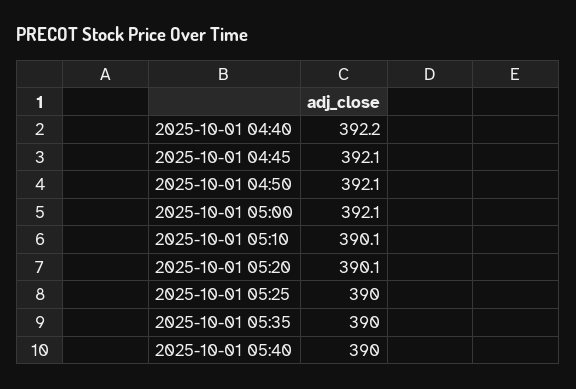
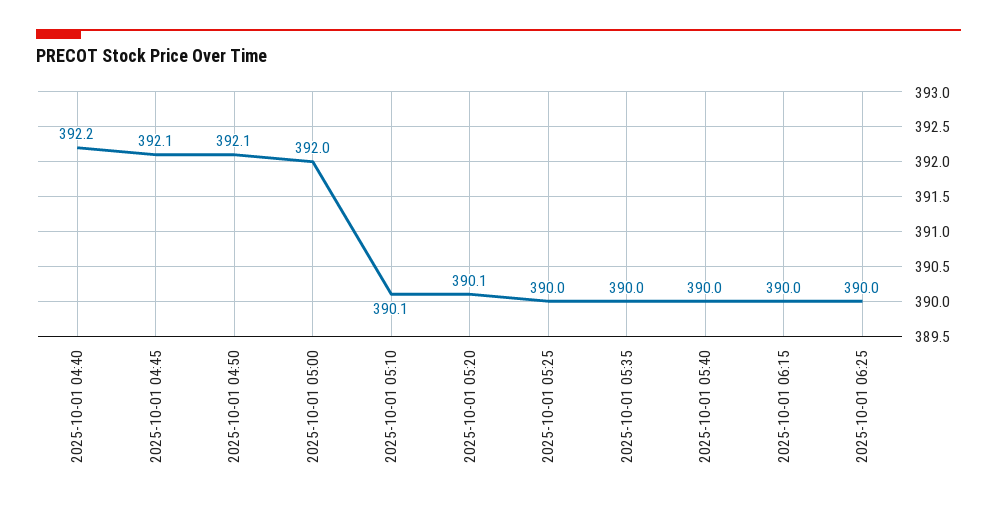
2025-10-01 05:00: 392.1 -> 392
2025-10-01 06:15: none -> 390
2025-10-01 06:25: none -> 390

